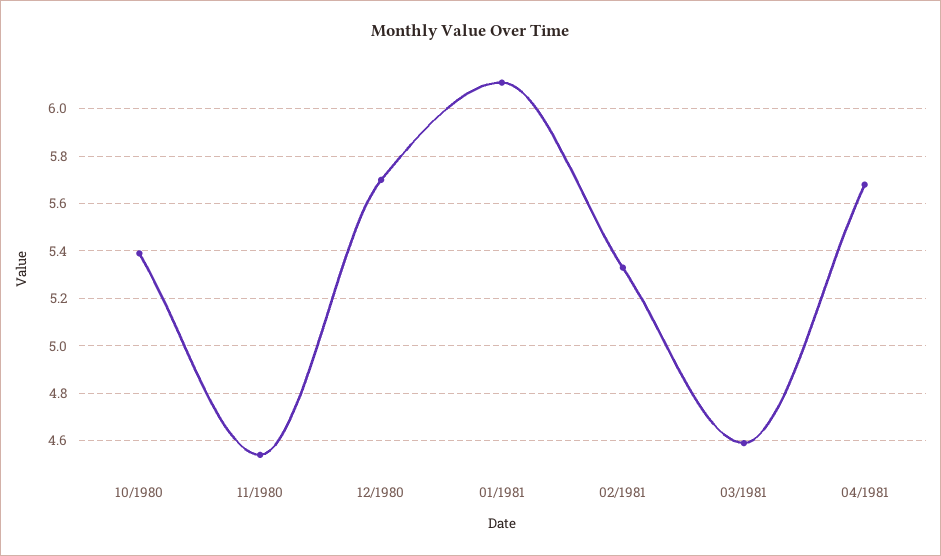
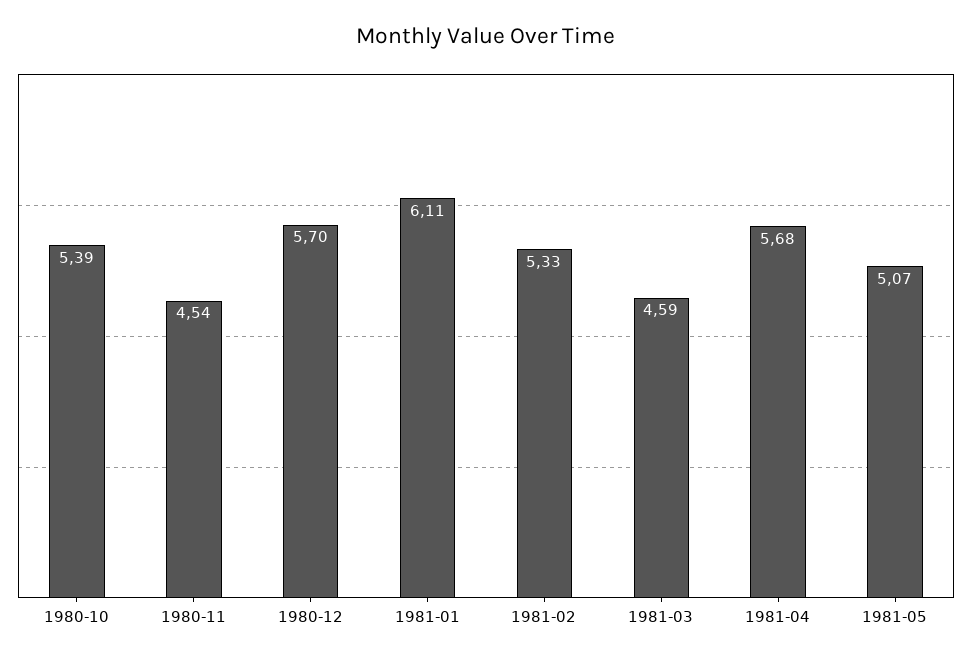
1981-05: none -> 5.07

